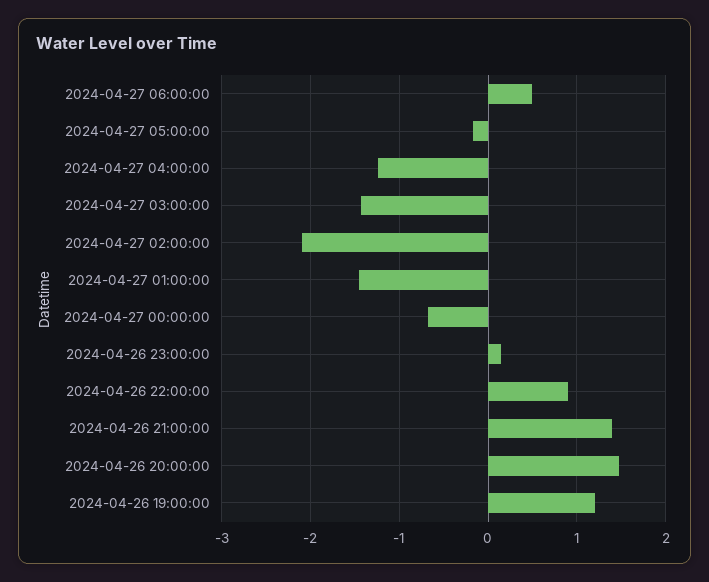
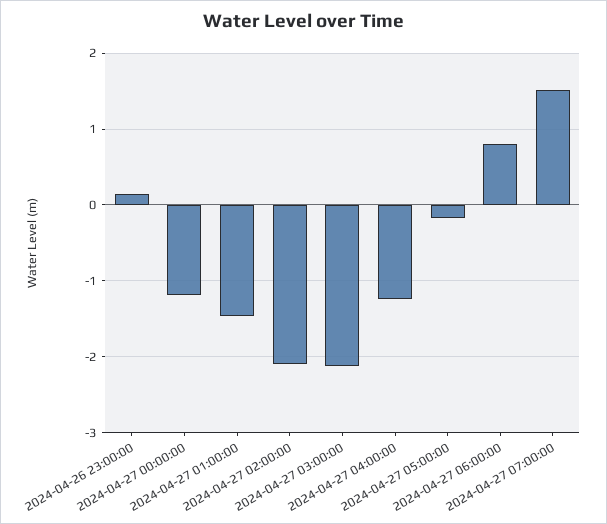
2024-04-27 06:00:00: 0.5 -> 0.8
2024-04-27 03:00:00: -1.4 -> -2.1
2024-04-27 00:00:00: -0.7 -> -1.2
2024-04-26 22:00:00: 0.9 -> none
2024-04-26 21:00:00: 1.4 -> none
2024-04-26 20:00:00: 1.5 -> none
2024-04-26 19:00:00: 1.2 -> none
2024-04-27 07:00:00: none -> 1.5

